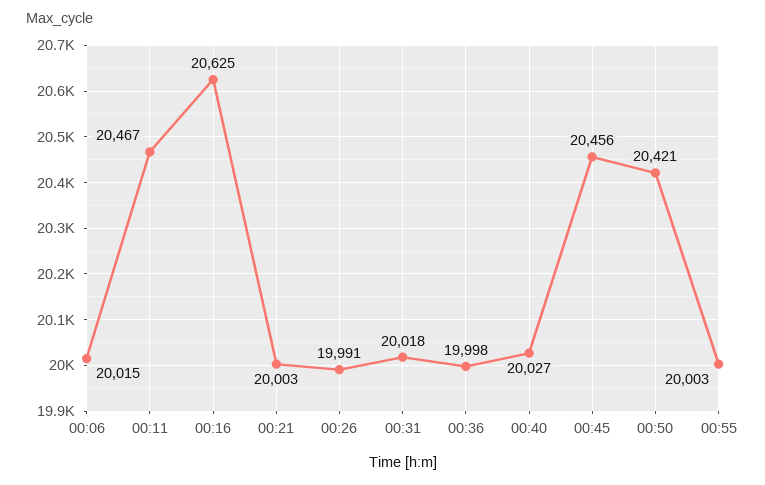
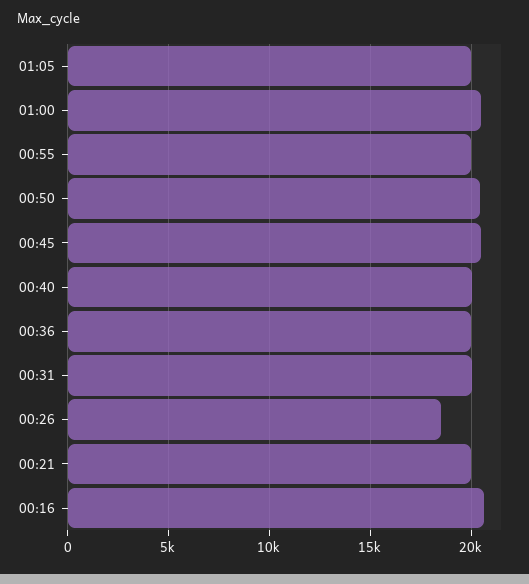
00:06: 20015 -> none
00:11: 20467 -> none
00:26: 19991 -> 18500
01:05: none -> 20000
01:00: none -> 20500

